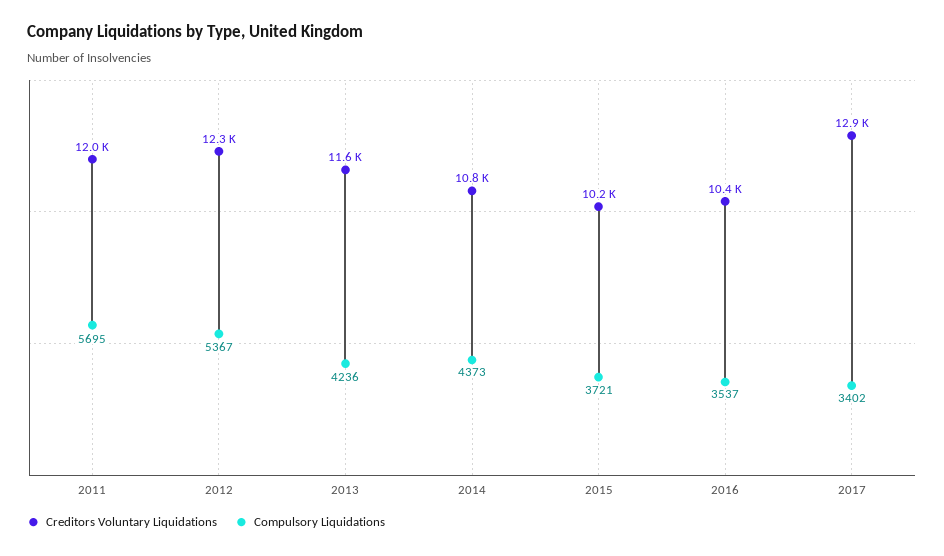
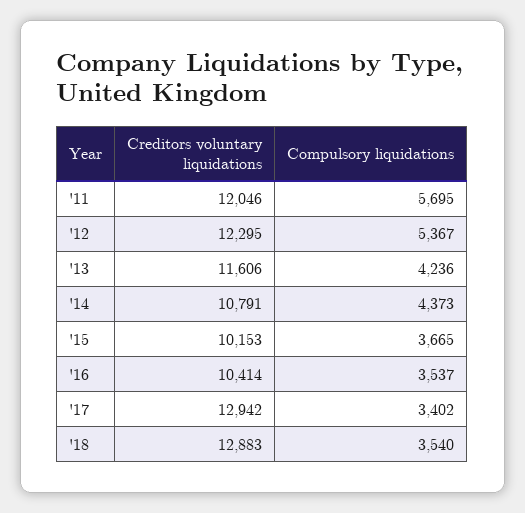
Compulsory Liquidations, 2015: 3721 -> 3665
Creditors Voluntary Liquidations, '18: none -> 12883
Compulsory Liquidations, '18: none -> 3540

